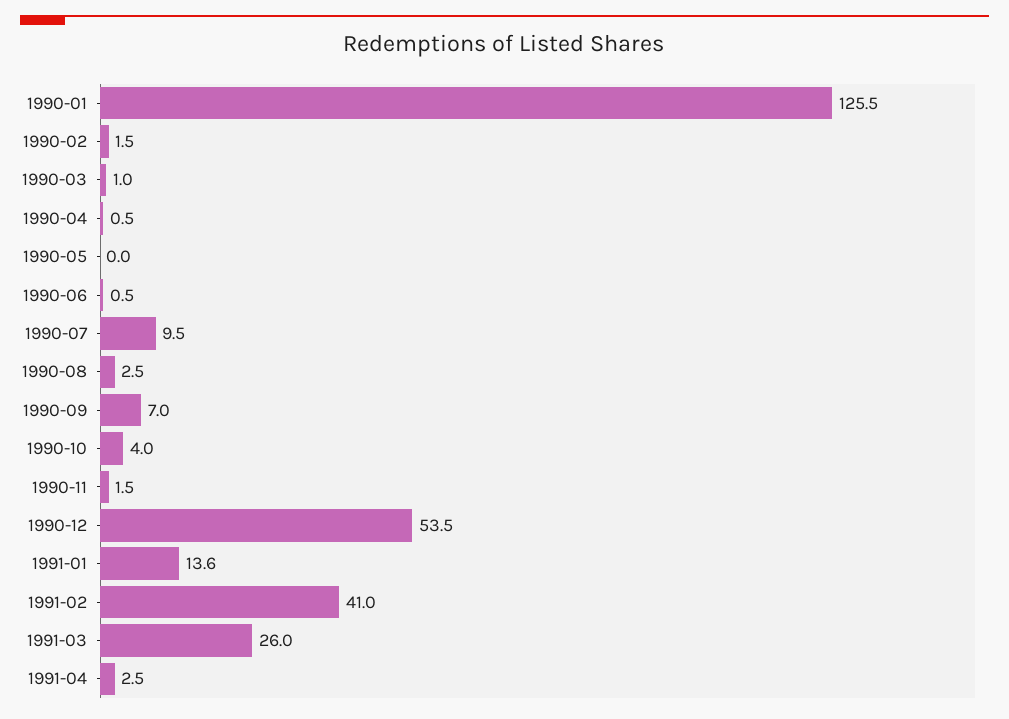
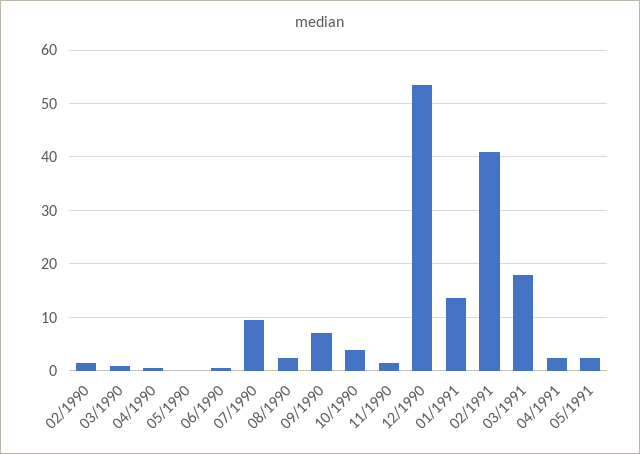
1990-01: 125.5 -> none
1991-03: 26 -> 18
05/1991: none -> 2

